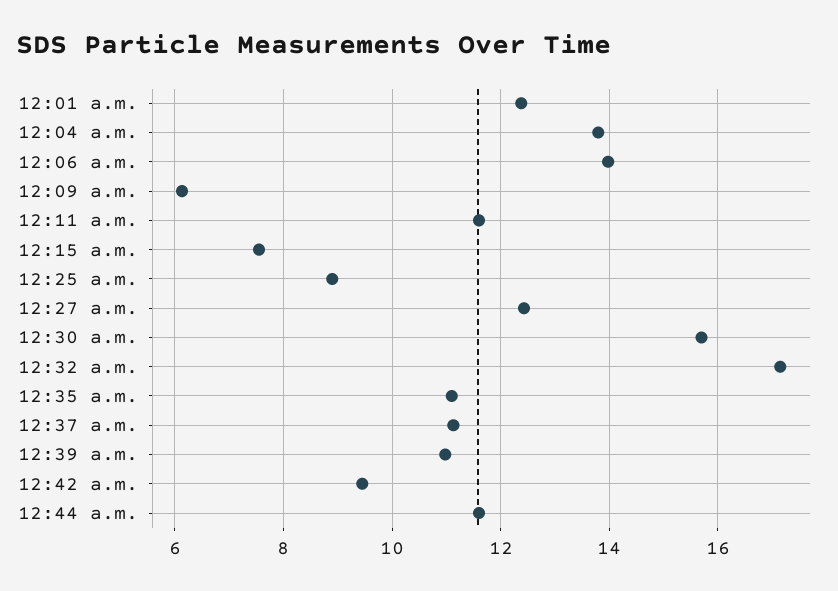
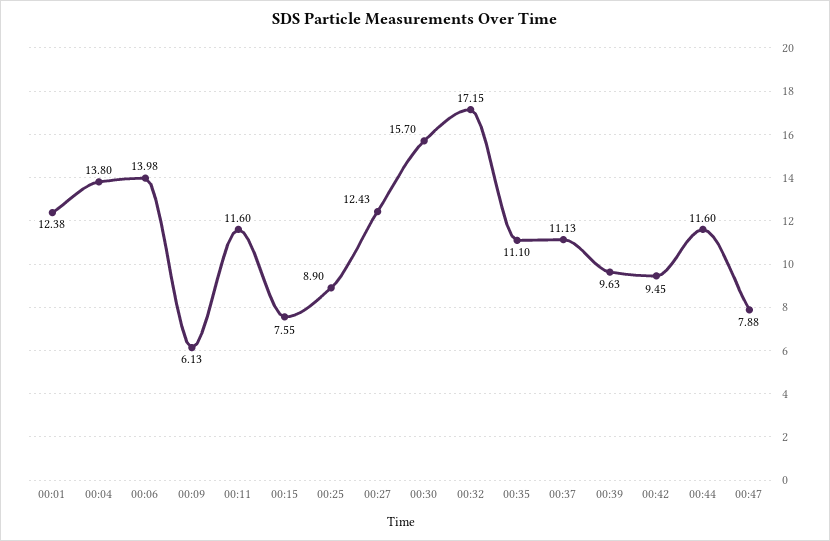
12:39 a.m.: 11 -> 9.63
00:47: none -> 7.88

